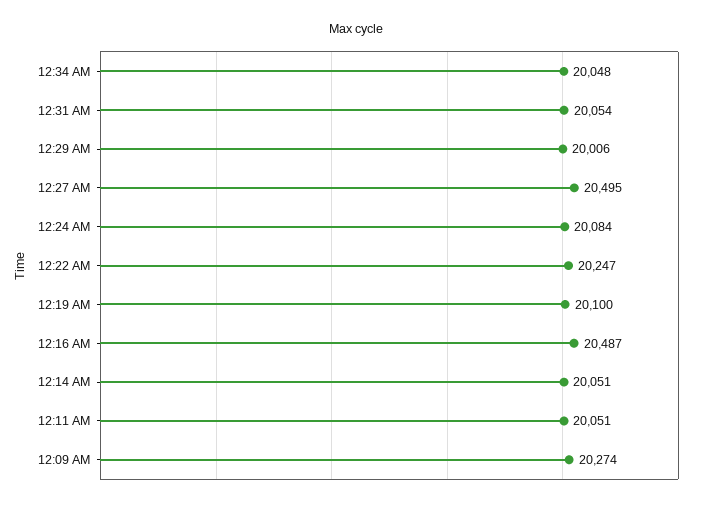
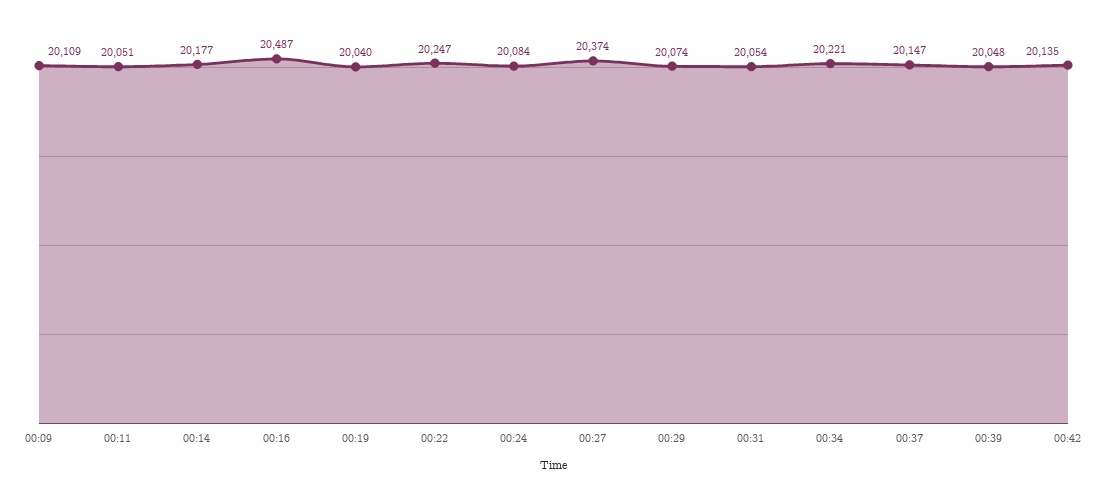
12:34 AM: 20048 -> 20221
12:29 AM: 20006 -> 20074
12:27 AM: 20495 -> 20374
12:19 AM: 20100 -> 20040
12:14 AM: 20051 -> 20177
12:09 AM: 20274 -> 20109
00:37: none -> 20147
00:39: none -> 20048
00:42: none -> 20135

